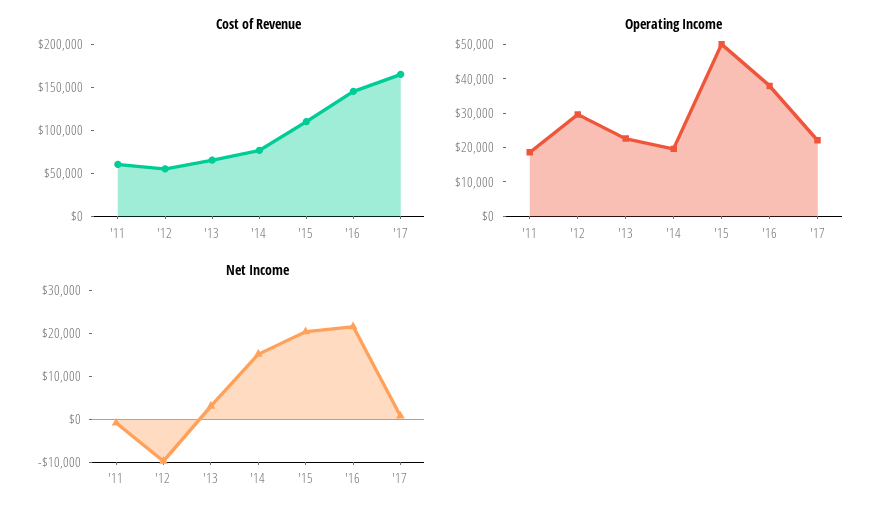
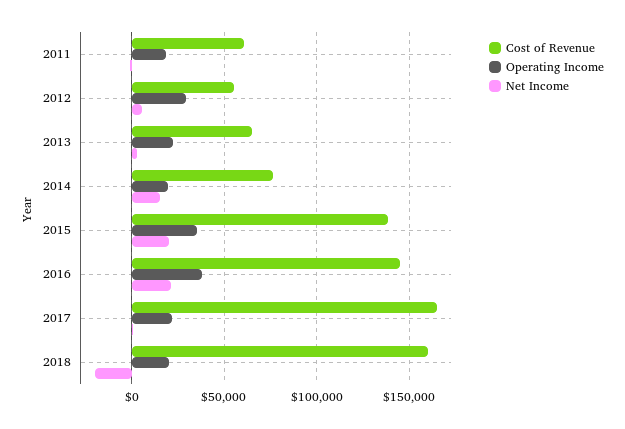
Cost of Revenue, '15: 110000 -> 140000
Operating Income, '15: 50000 -> 35000
Net Income, '12: -10000 -> 5000
Cost of Revenue, 2018: none -> 160000
Operating Income, 2018: none -> 20000
Net Income, 2018: none -> -20000

